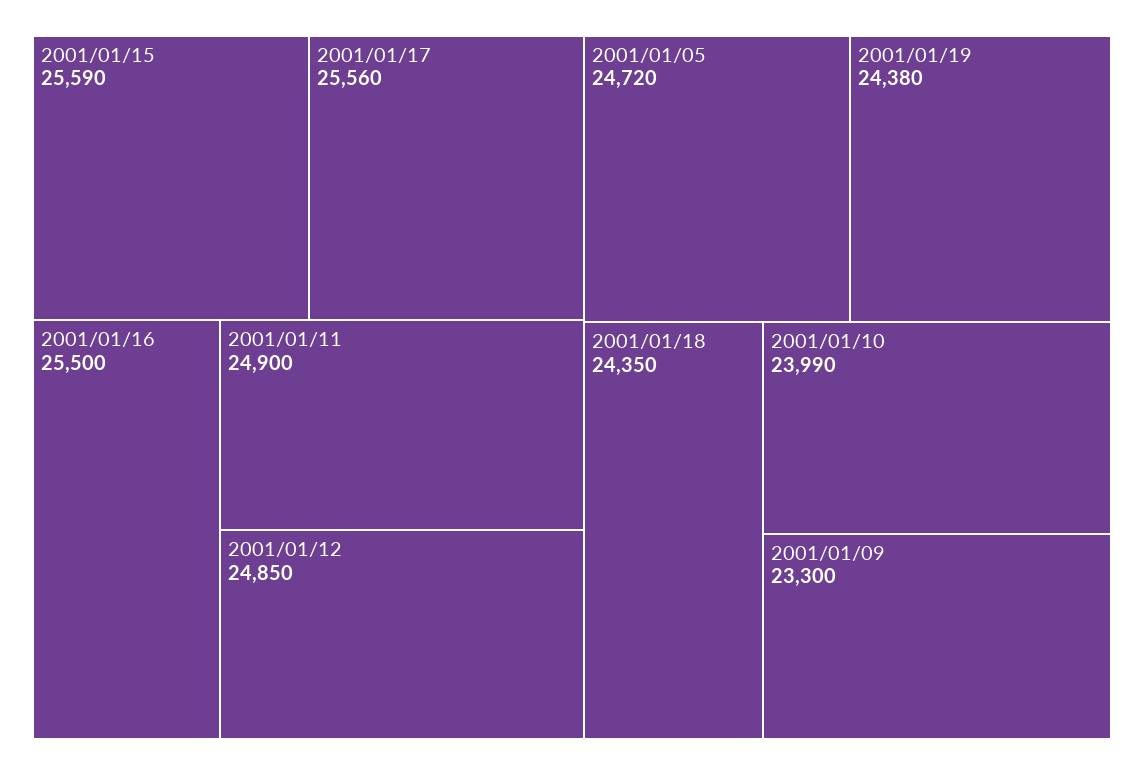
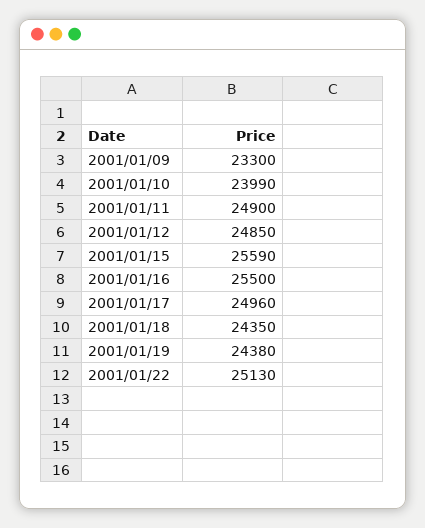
2001/01/17: 25560 -> 24960
2001/01/05: 24720 -> none
2001/01/22: none -> 25130

